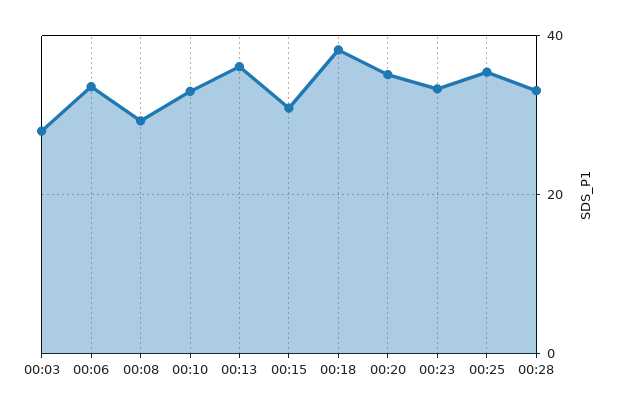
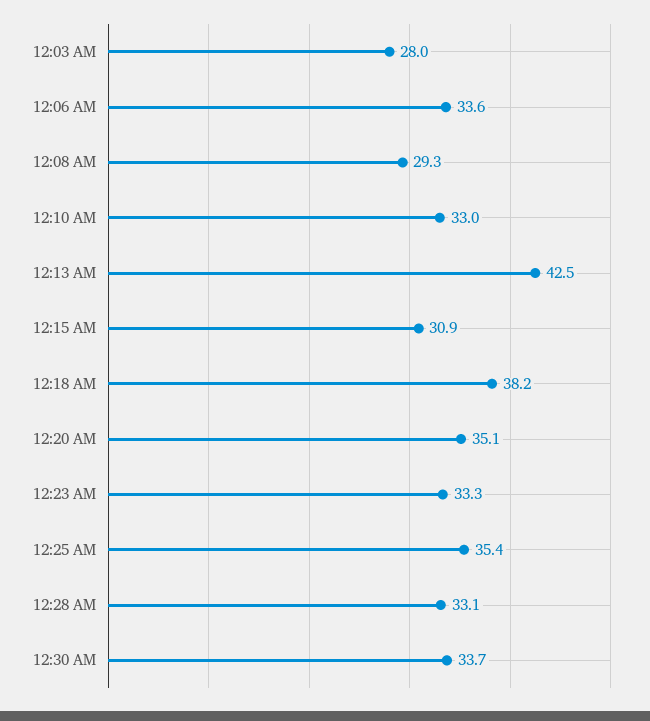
00:13: 36 -> 42.5
12:30 AM: none -> 33.7

